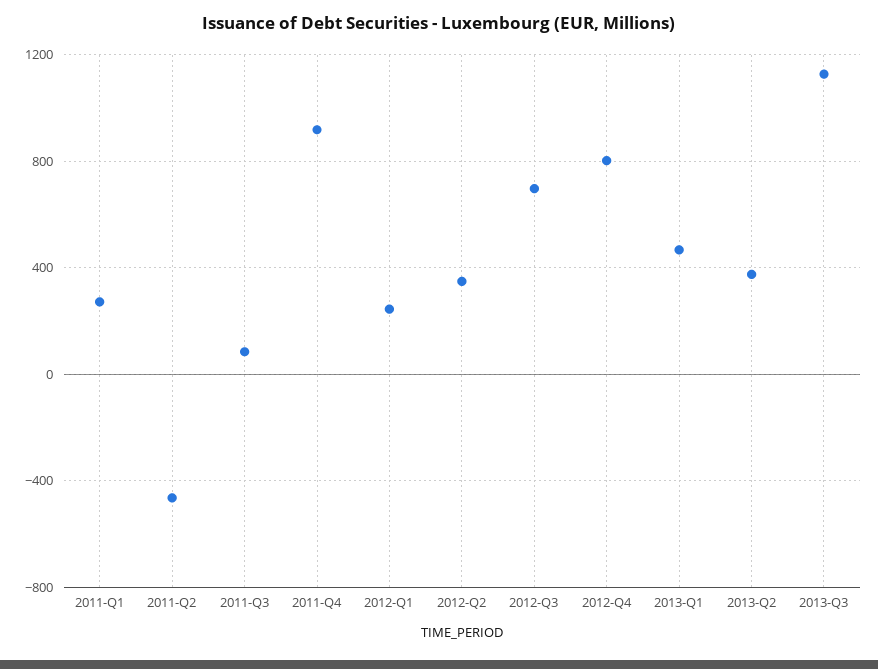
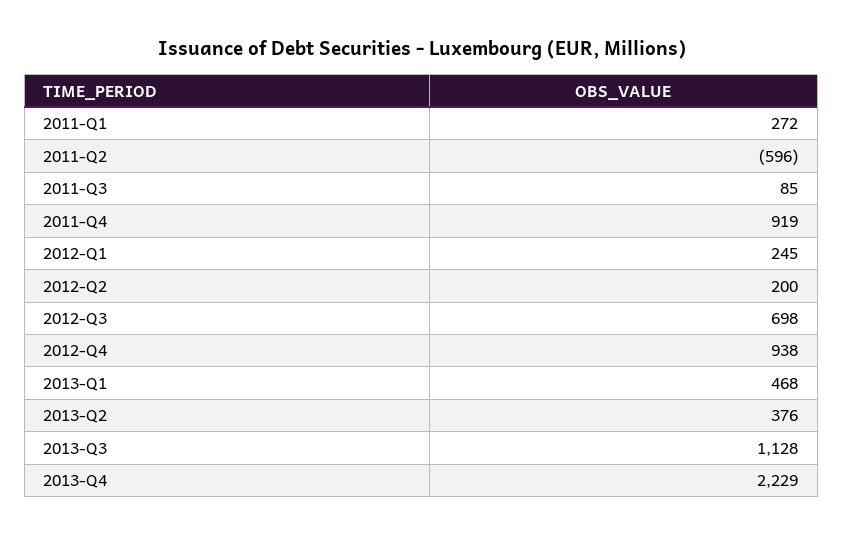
2011-Q2: -450 -> -596
2012-Q2: 350 -> 200
2012-Q4: 800 -> 938
2013-Q4: none -> 2229

